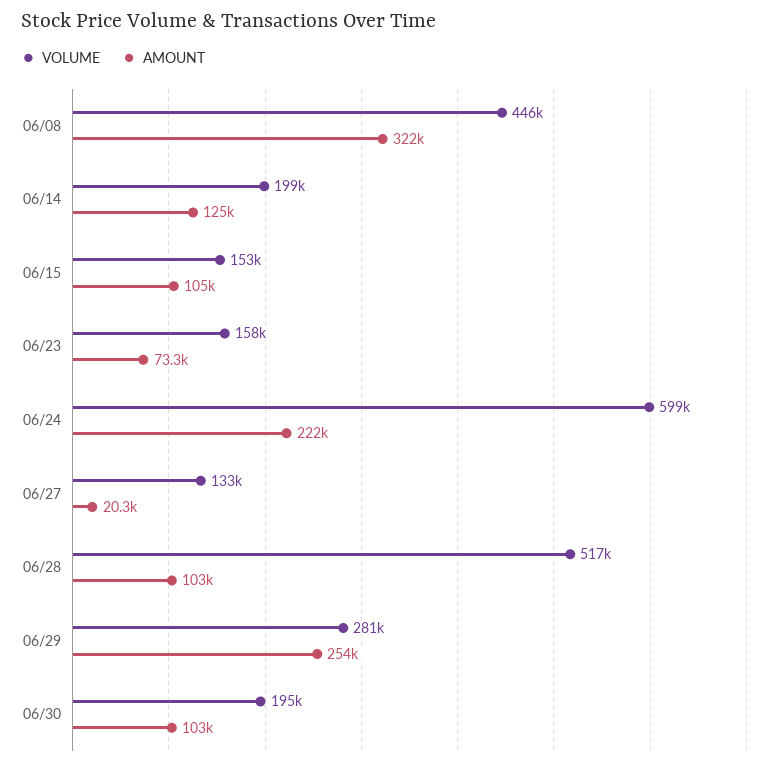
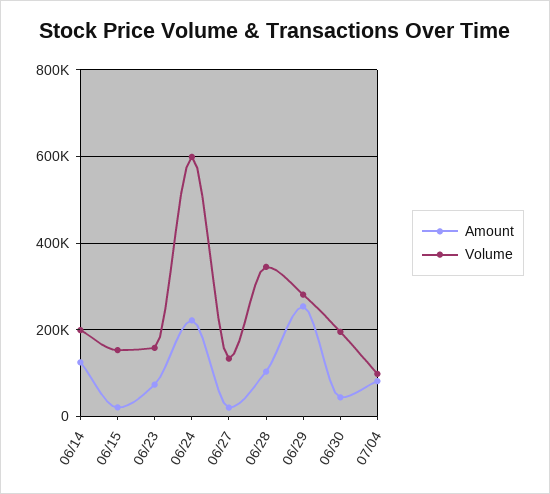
VOLUME, 06/08: 446000 -> none
AMOUNT, 06/08: 322000 -> none
AMOUNT, 06/15: 105000 -> 20000
VOLUME, 06/28: 517000 -> 340000
AMOUNT, 06/30: 103000 -> 40000
AMOUNT, 07/04: none -> 80000
VOLUME, 07/04: none -> 100000

